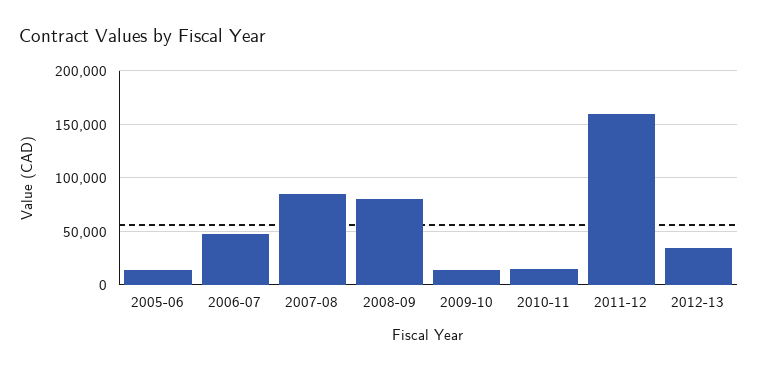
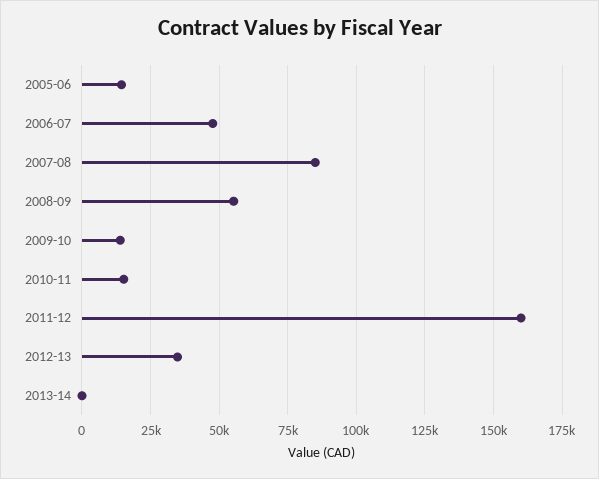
2008-09: 80000 -> 55000
2013-14: none -> 0

